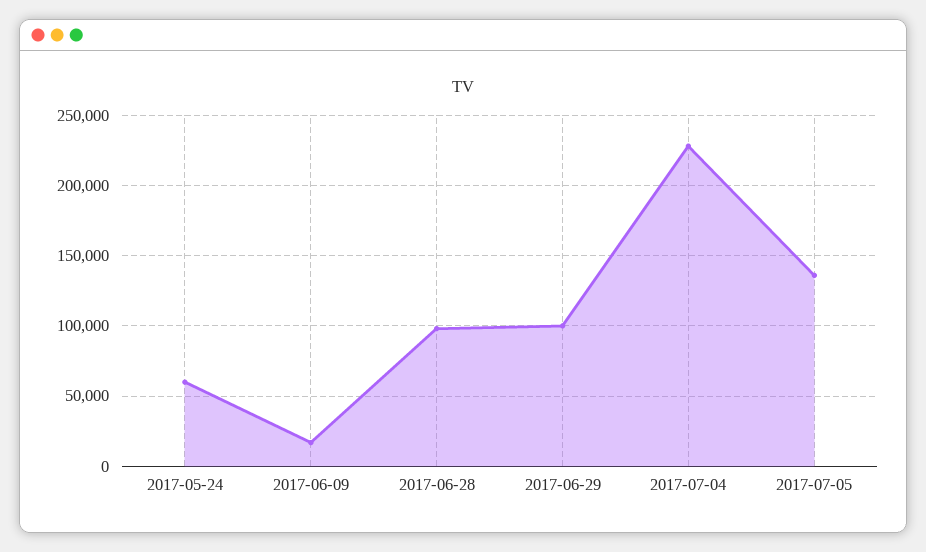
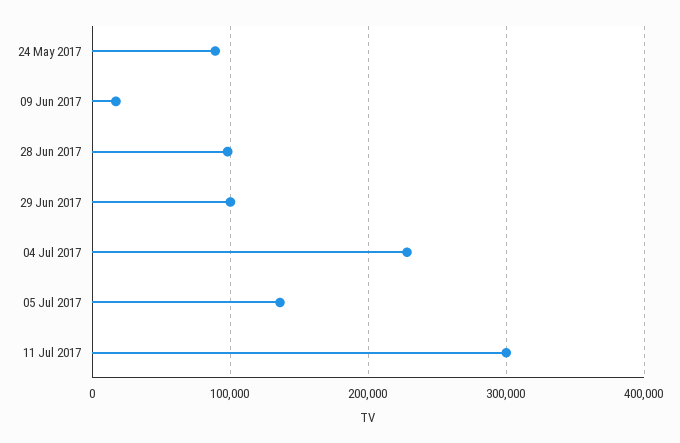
2017-05-24: 60000 -> 90000
11 Jul 2017: none -> 300000

